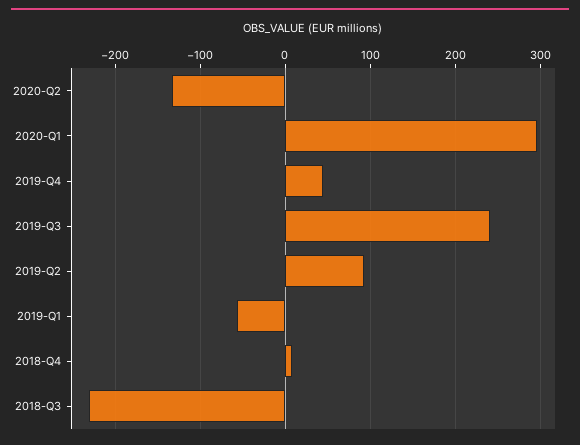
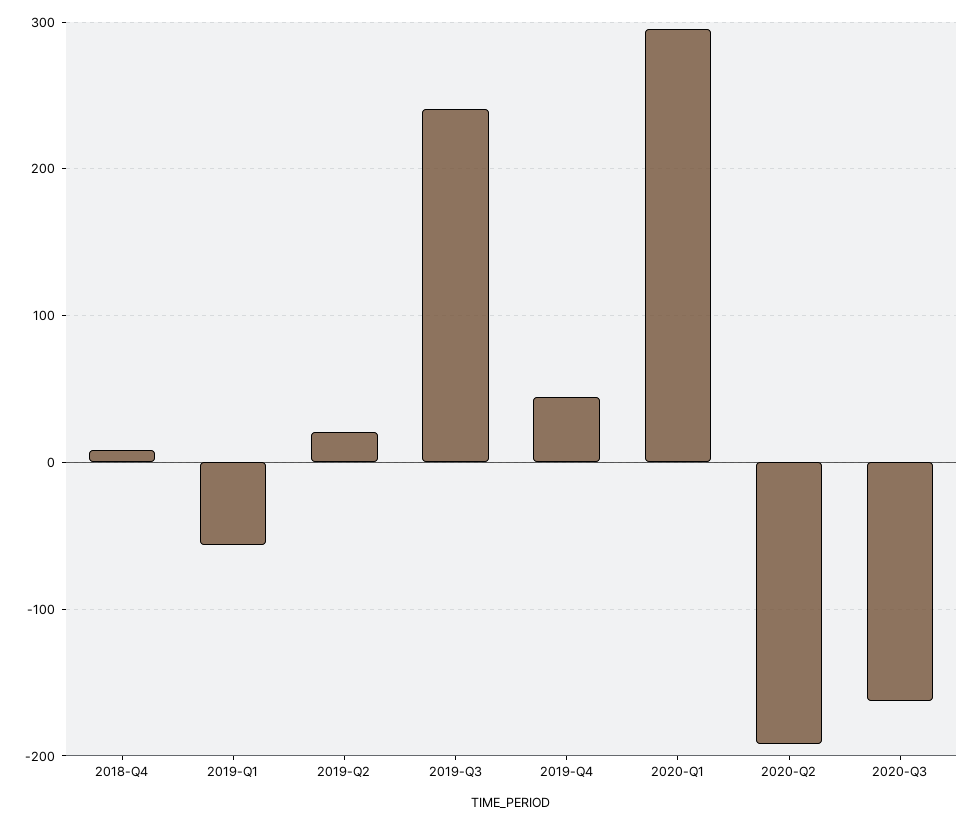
2020-Q2: -130 -> -190
2019-Q2: 90 -> 20
2018-Q3: -230 -> none
2020-Q3: none -> -160

